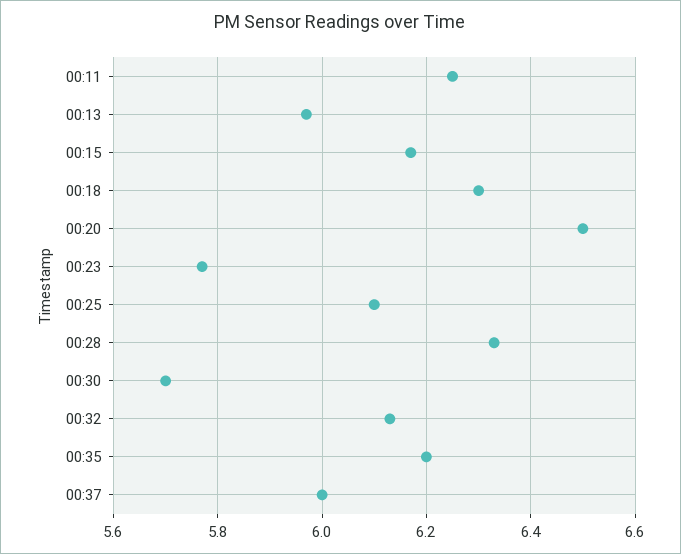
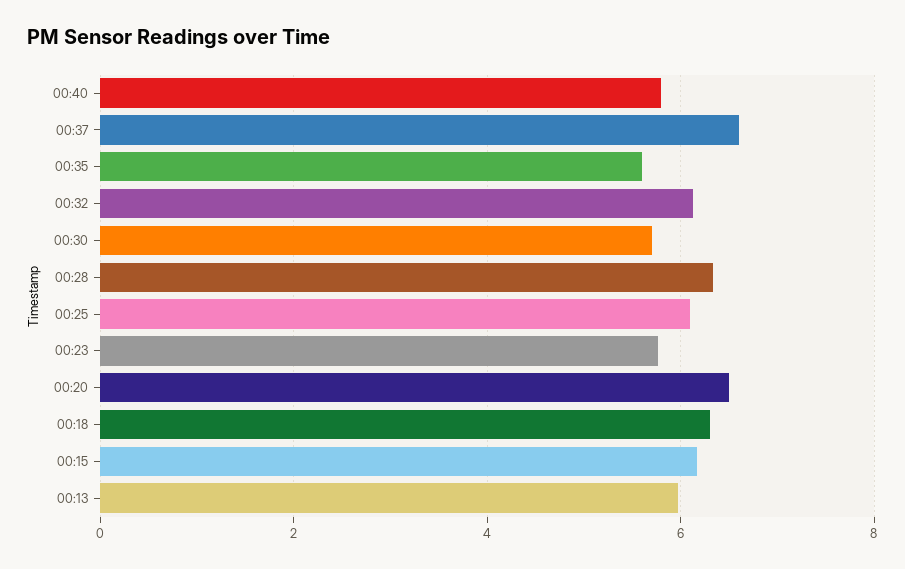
00:11: 6.25 -> none
00:35: 6.2 -> 5.6
00:37: 6 -> 6.6
00:40: none -> 5.8

